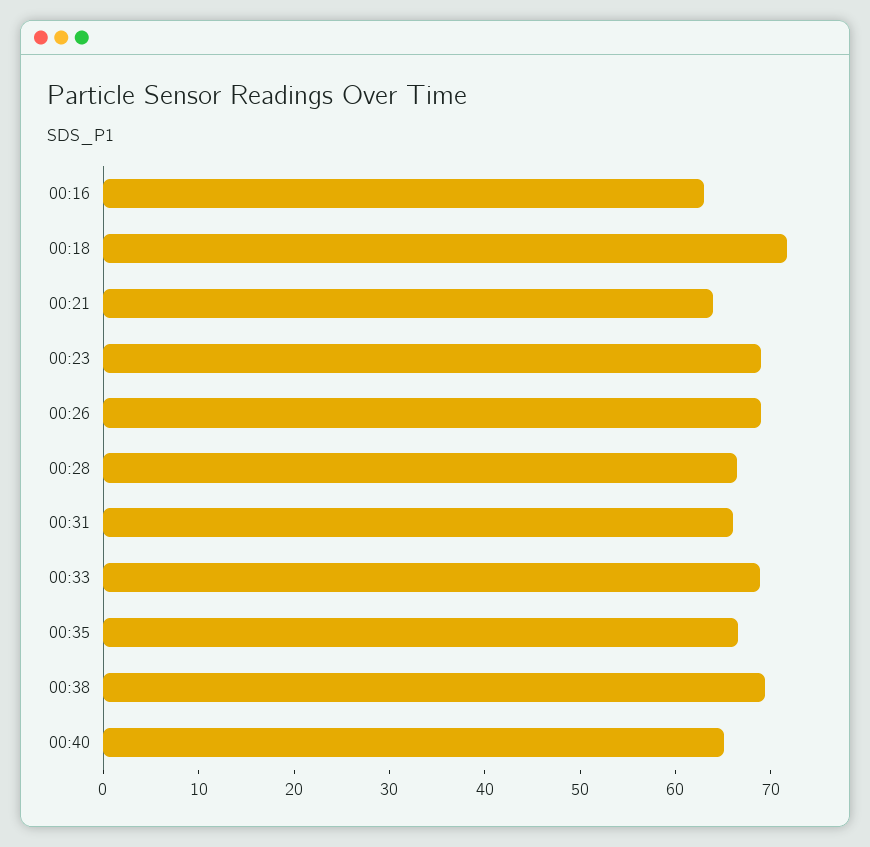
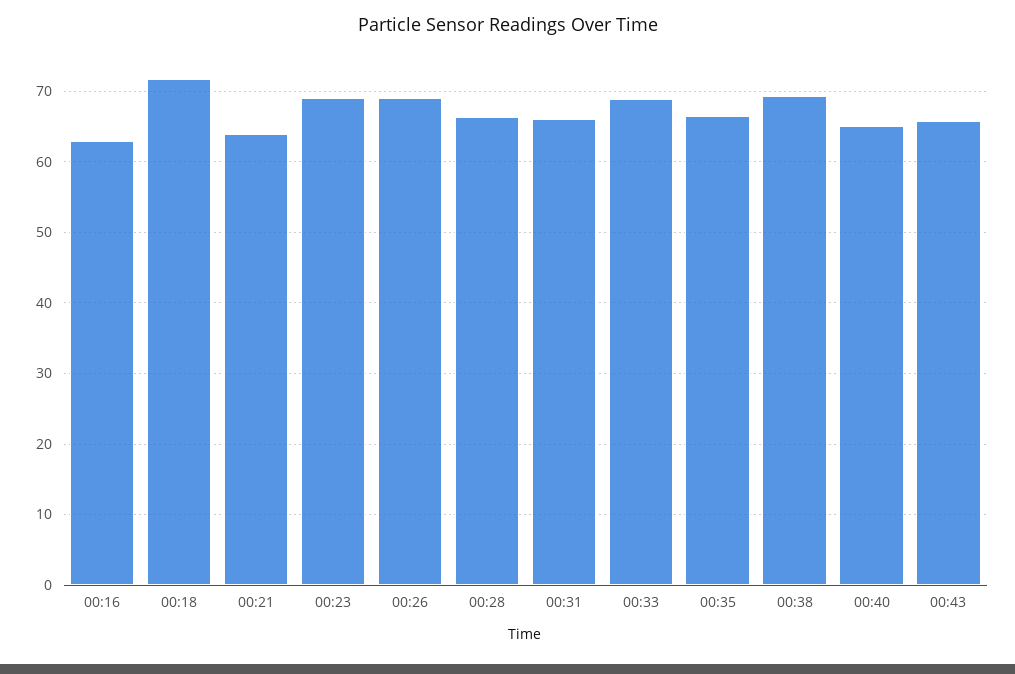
00:43: none -> 66

